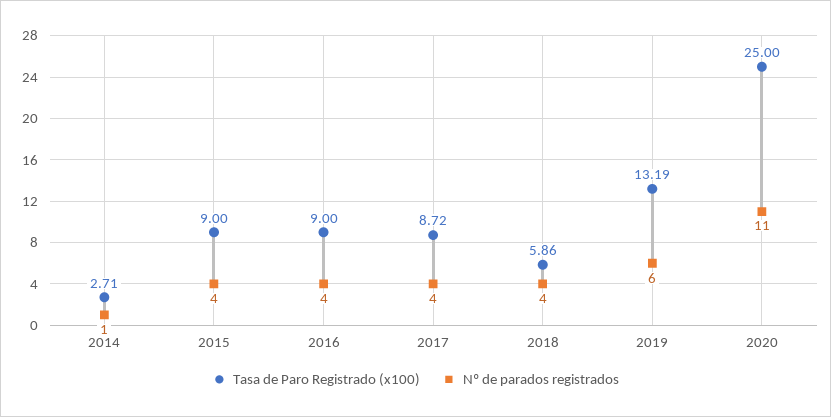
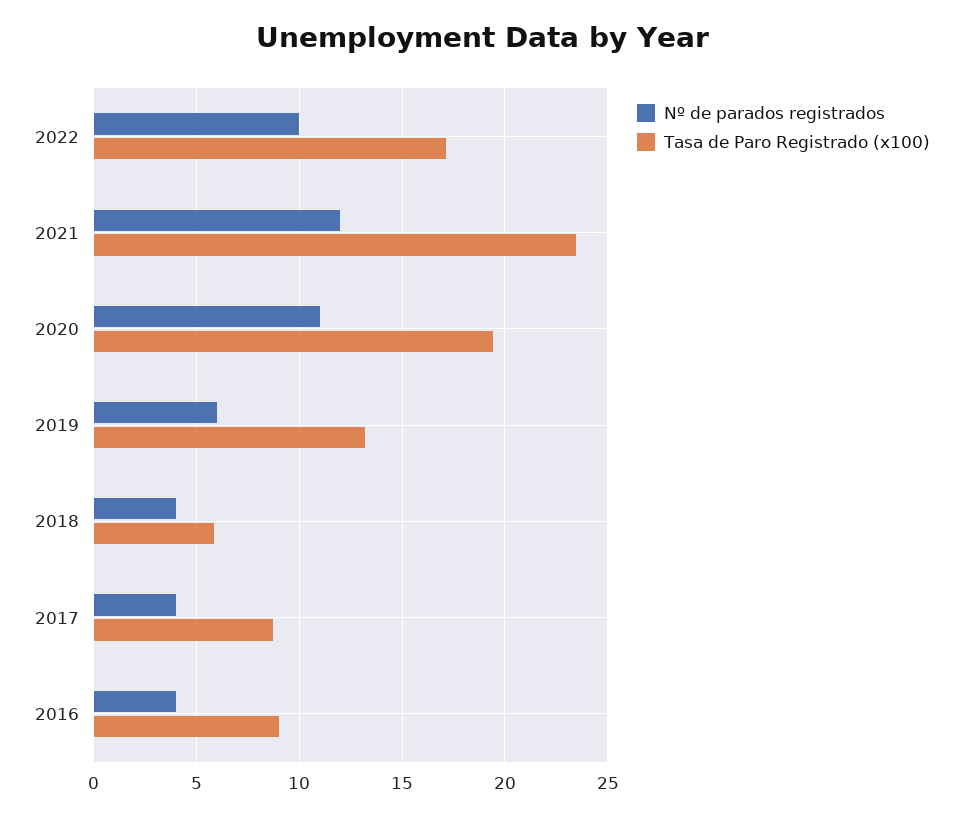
Tasa de Paro Registrado (x100), 2014: 2.71 -> none
Nº de parados registrados, 2014: 1 -> none
Tasa de Paro Registrado (x100), 2015: 9 -> none
Nº de parados registrados, 2015: 4 -> none
Tasa de Paro Registrado (x100), 2020: 25 -> 19.5
Nº de parados registrados, 2022: none -> 10
Tasa de Paro Registrado (x100), 2022: none -> 17
Nº de parados registrados, 2021: none -> 12
Tasa de Paro Registrado (x100), 2021: none -> 23.5

